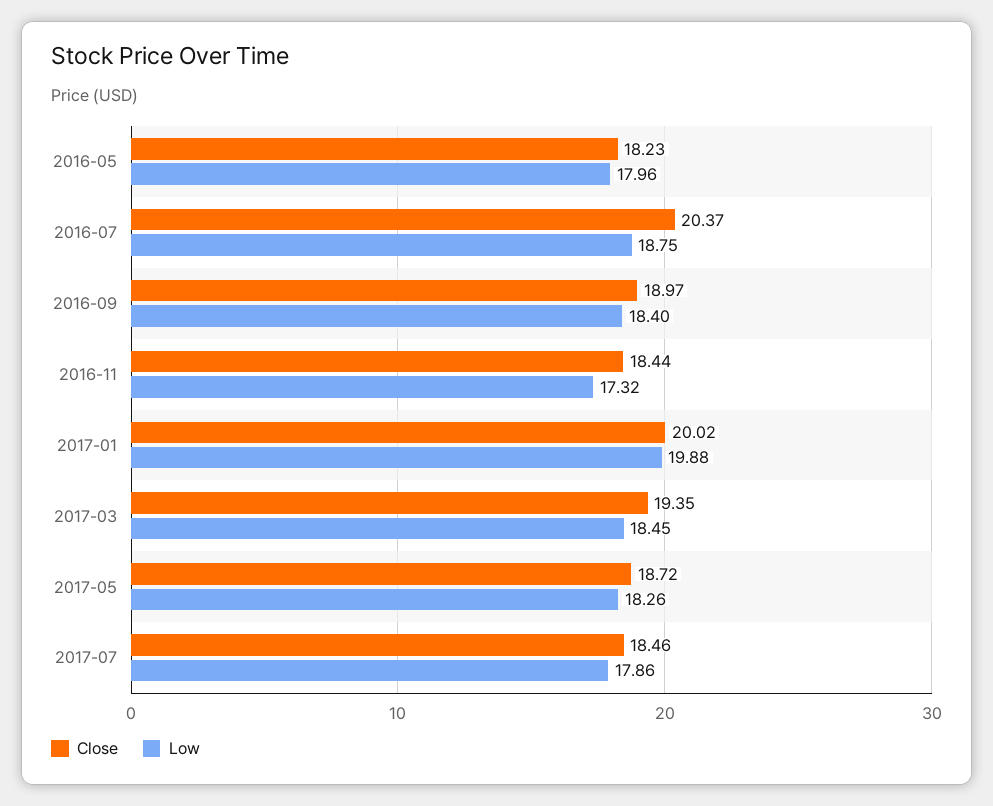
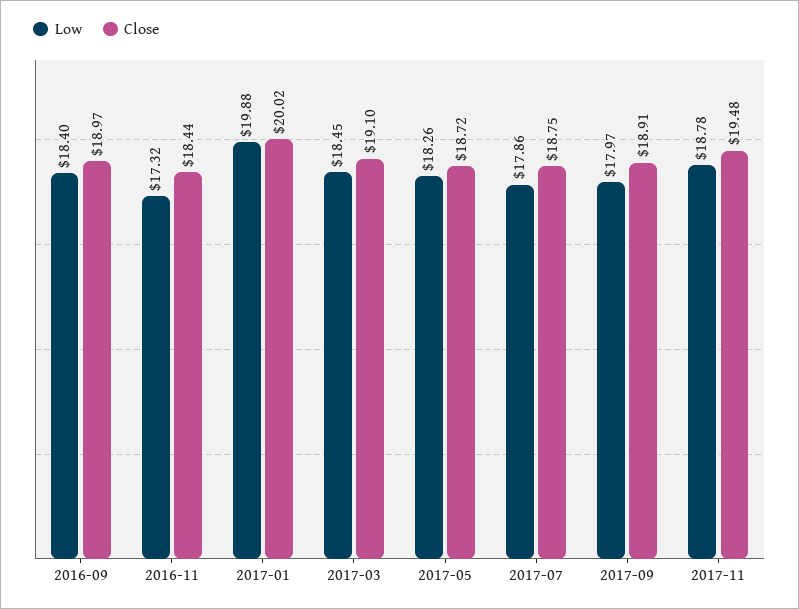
Close, 2016-05: 18.23 -> none
Low, 2016-05: 17.96 -> none
Close, 2016-07: 20.37 -> none
Low, 2016-07: 18.75 -> none
Close, 2017-03: 19.35 -> 19.1
Close, 2017-07: 18.46 -> 18.75
Low, 2017-09: none -> 17.97
Close, 2017-09: none -> 18.91
Low, 2017-11: none -> 18.78
Close, 2017-11: none -> 19.48

